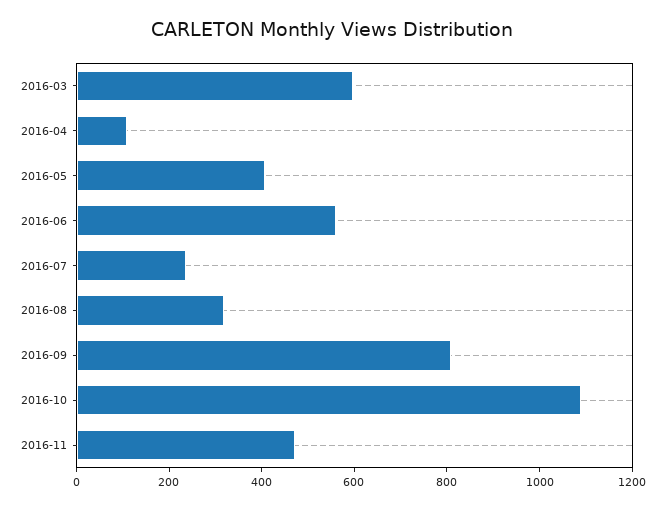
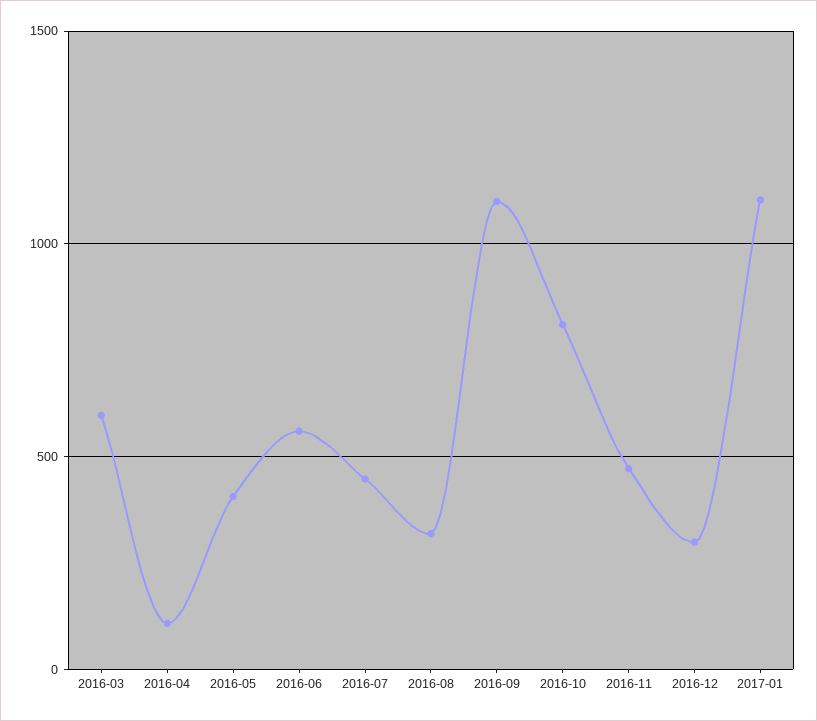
2016-07: 250 -> 450
2016-09: 800 -> 1100
2016-10: 1100 -> 800
2016-12: none -> 300
2017-01: none -> 1100

